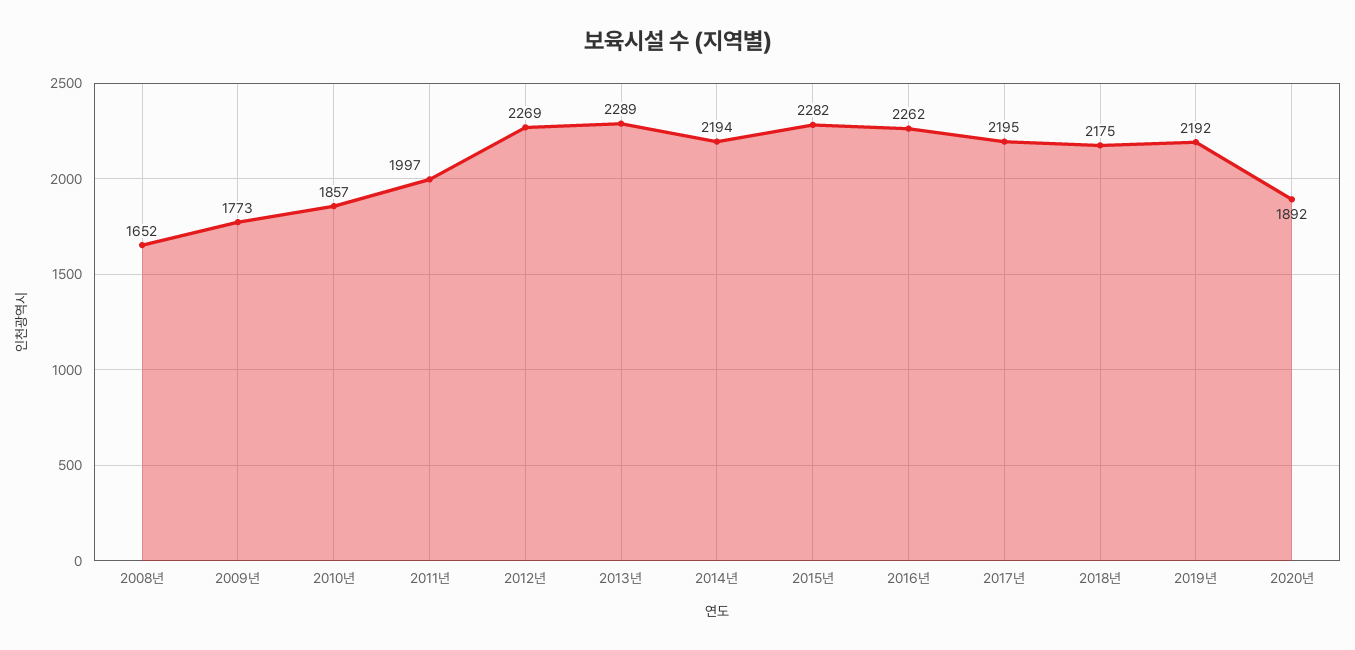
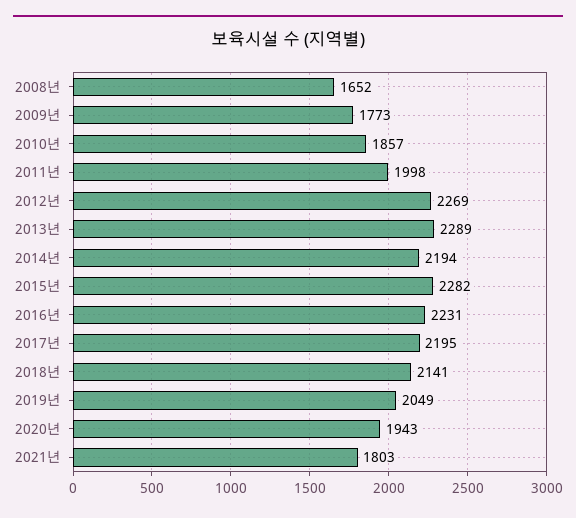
2011년: 1997 -> 1998
2016년: 2262 -> 2231
2018년: 2175 -> 2141
2019년: 2192 -> 2049
2020년: 1892 -> 1943
2021년: none -> 1803

